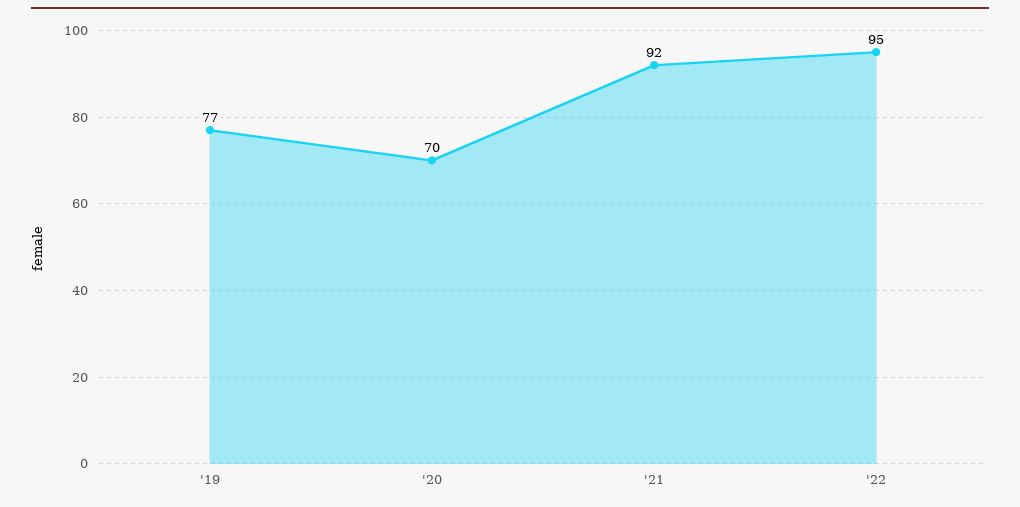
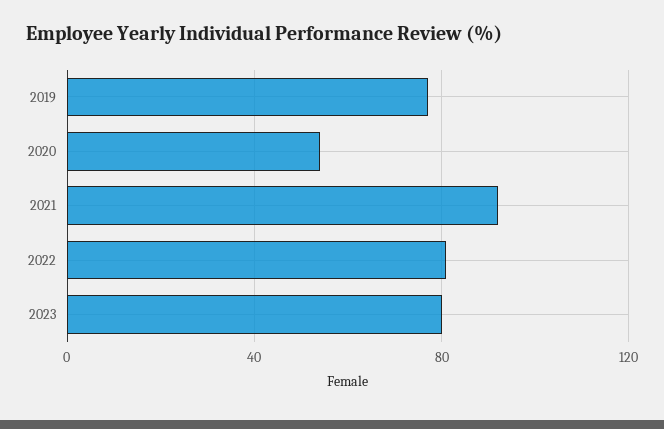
'20: 70 -> 55
'22: 95 -> 80
2023: none -> 80

